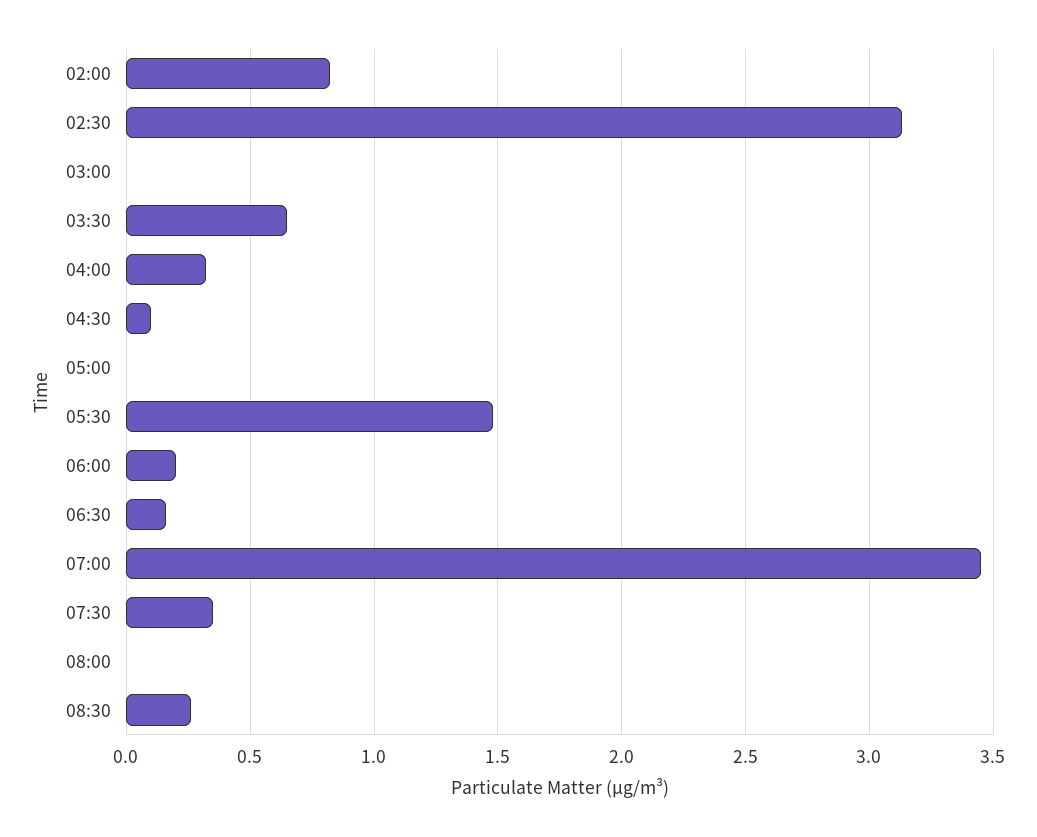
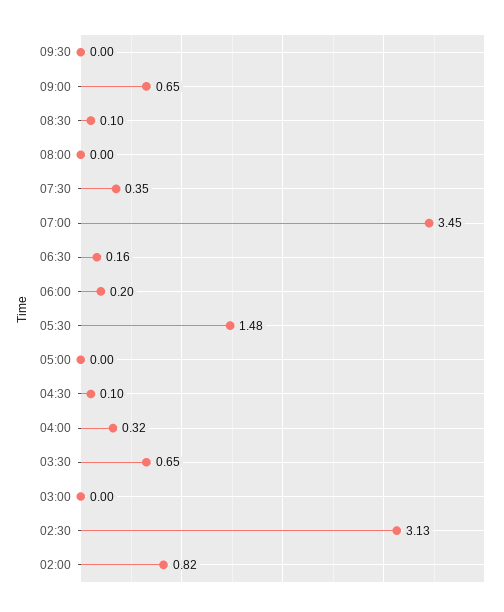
08:30: 0.25 -> 0.1
09:30: none -> 0
09:00: none -> 0.65

